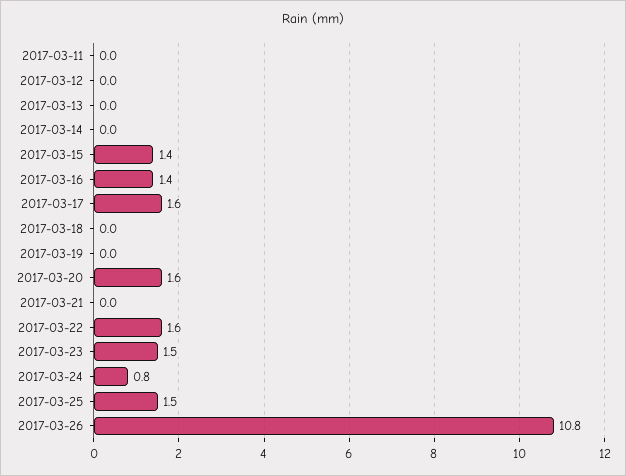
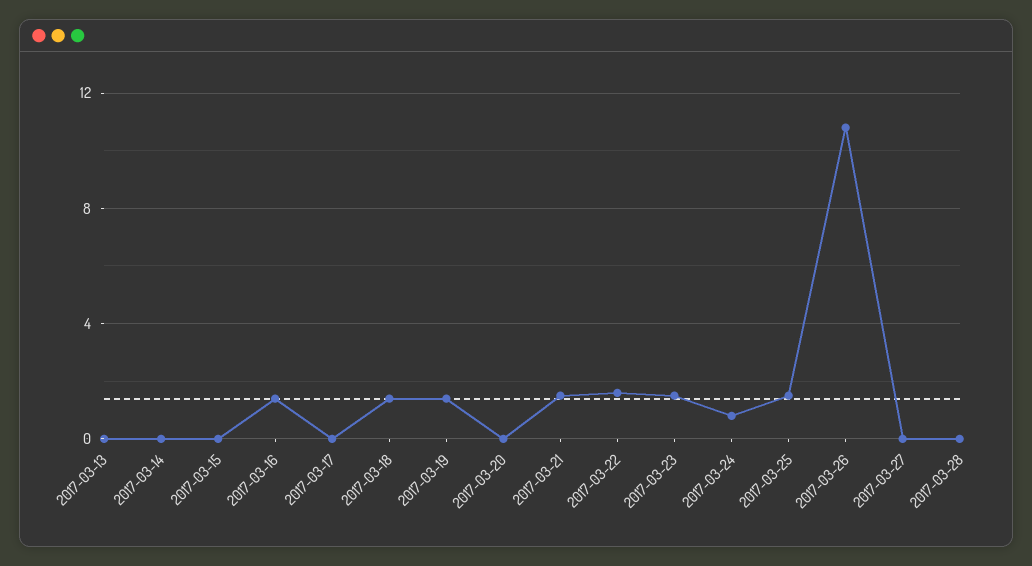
2017-03-11: 0 -> none
2017-03-12: 0 -> none
2017-03-15: 1.4 -> 0
2017-03-17: 1.6 -> 0
2017-03-18: 0 -> 1.5
2017-03-19: 0 -> 1.5
2017-03-20: 1.6 -> 0
2017-03-21: 0 -> 1.5
2017-03-27: none -> 0
2017-03-28: none -> 0

